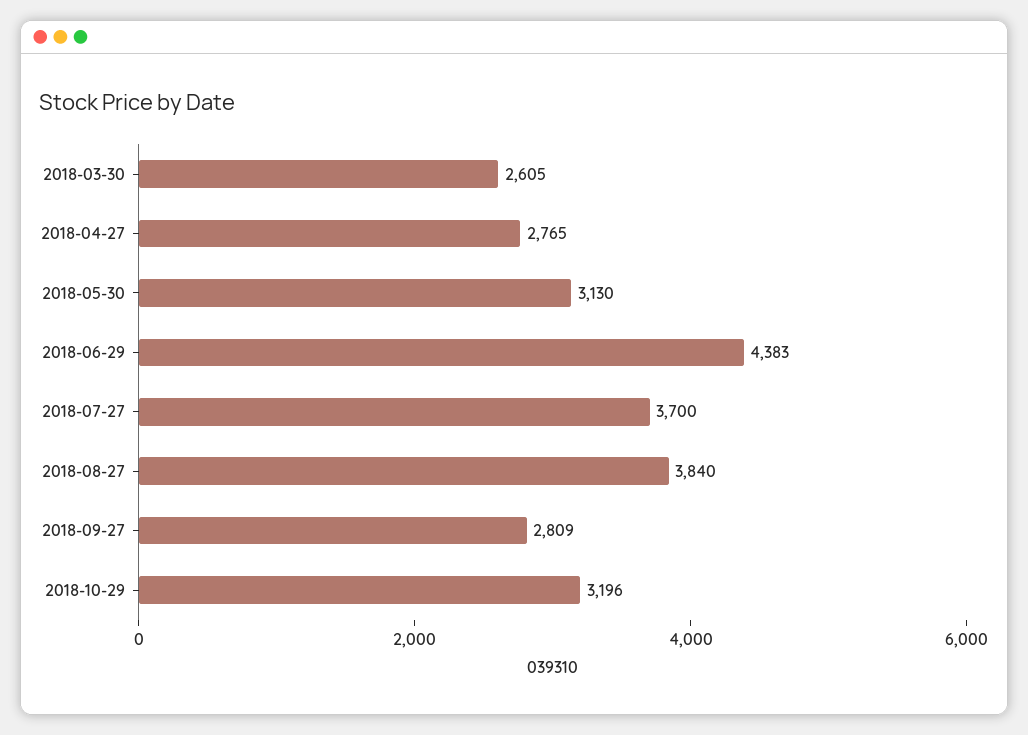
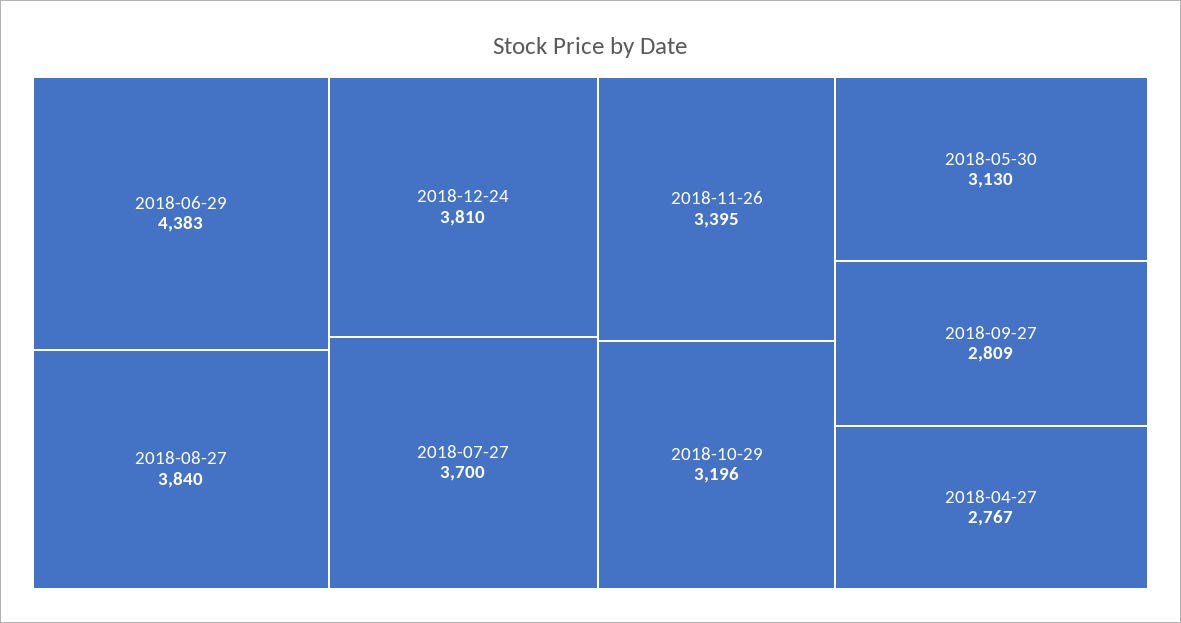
2018-03-30: 2605 -> none
2018-04-27: 2765 -> 2767
2018-12-24: none -> 3810
2018-11-26: none -> 3395

